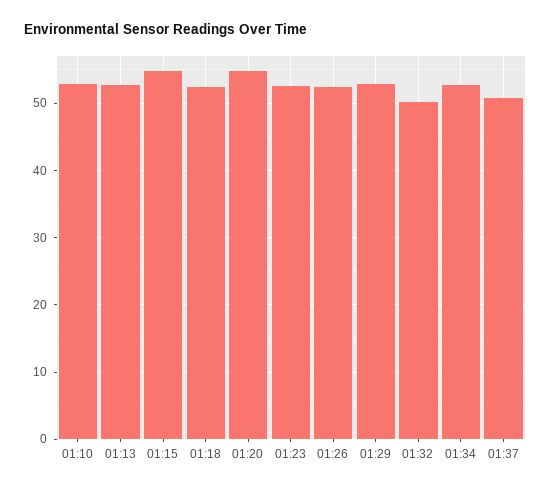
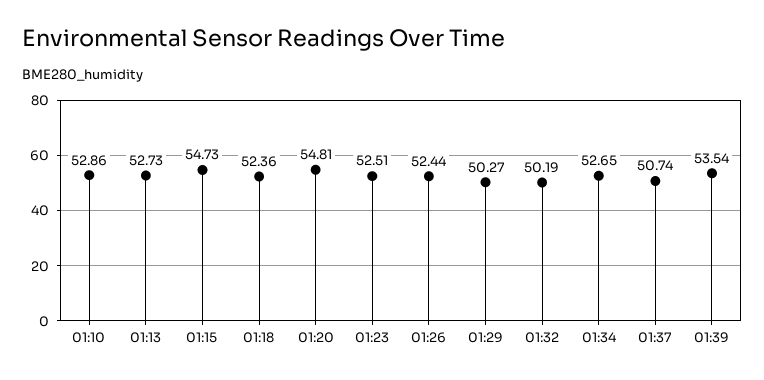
01:29: 53 -> 50.27
01:39: none -> 53.54

